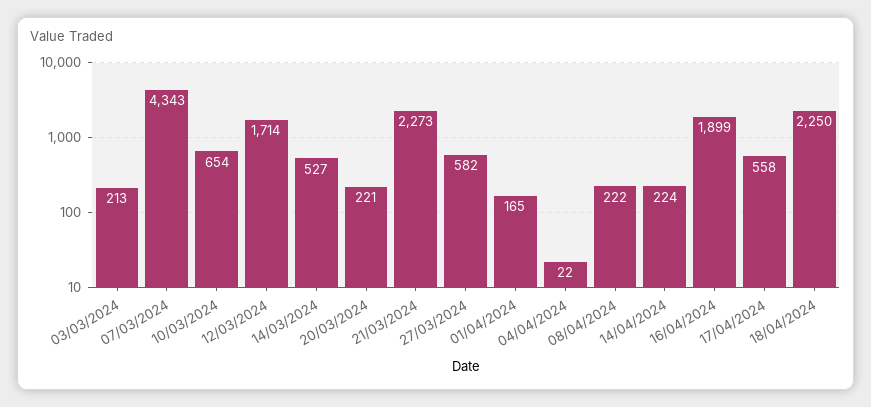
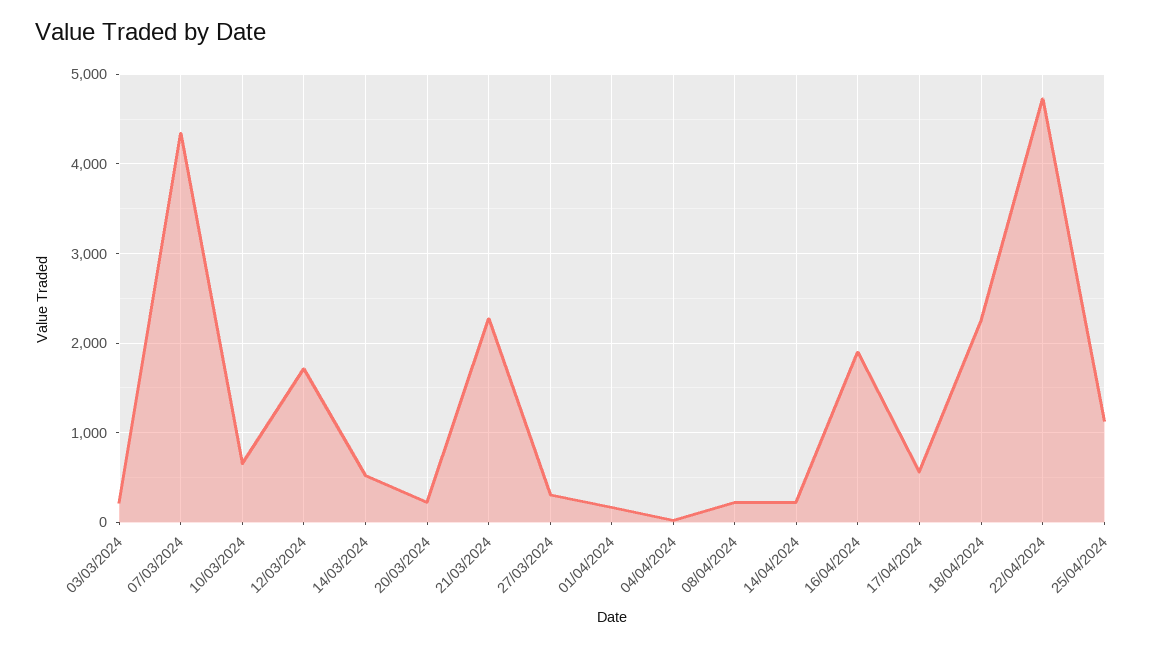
27/03/2024: 582 -> 300
22/04/2024: none -> 4700
25/04/2024: none -> 1100

